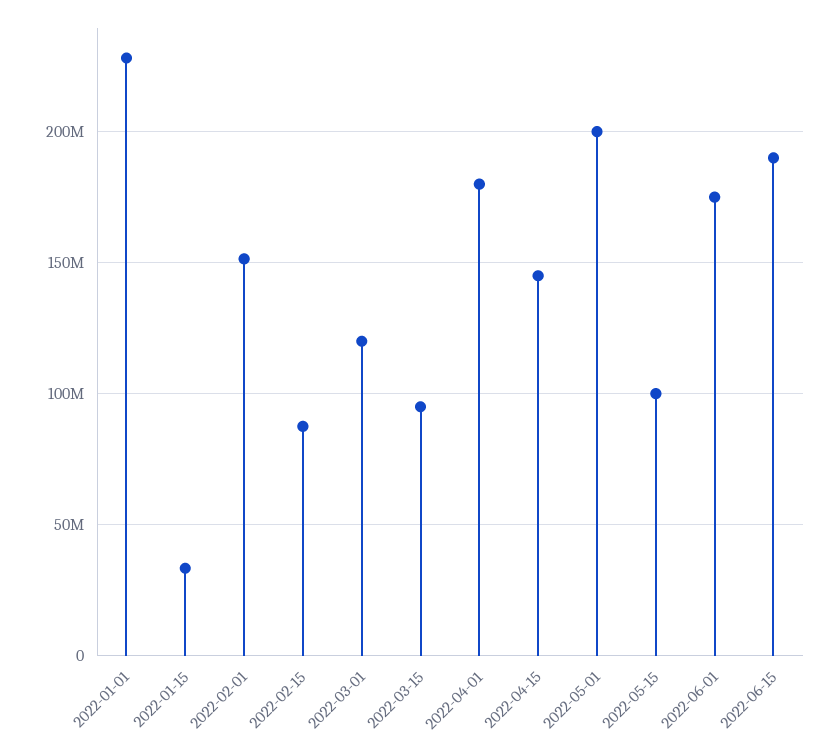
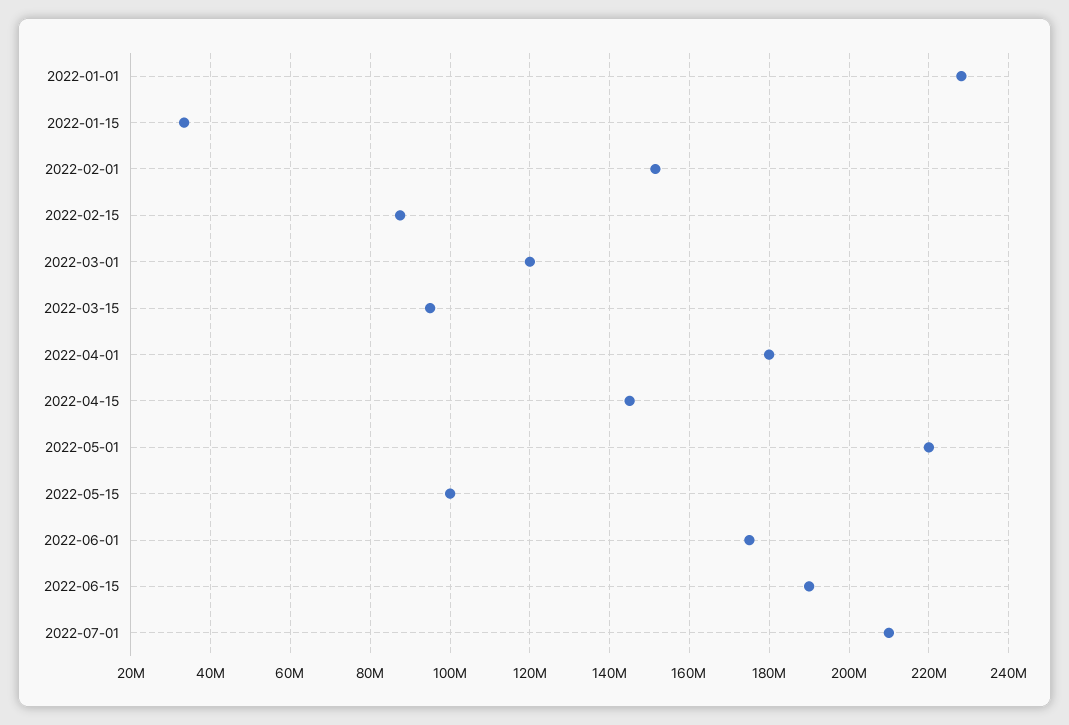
2022-05-01: 200000000 -> 220000000
2022-07-01: none -> 210000000

